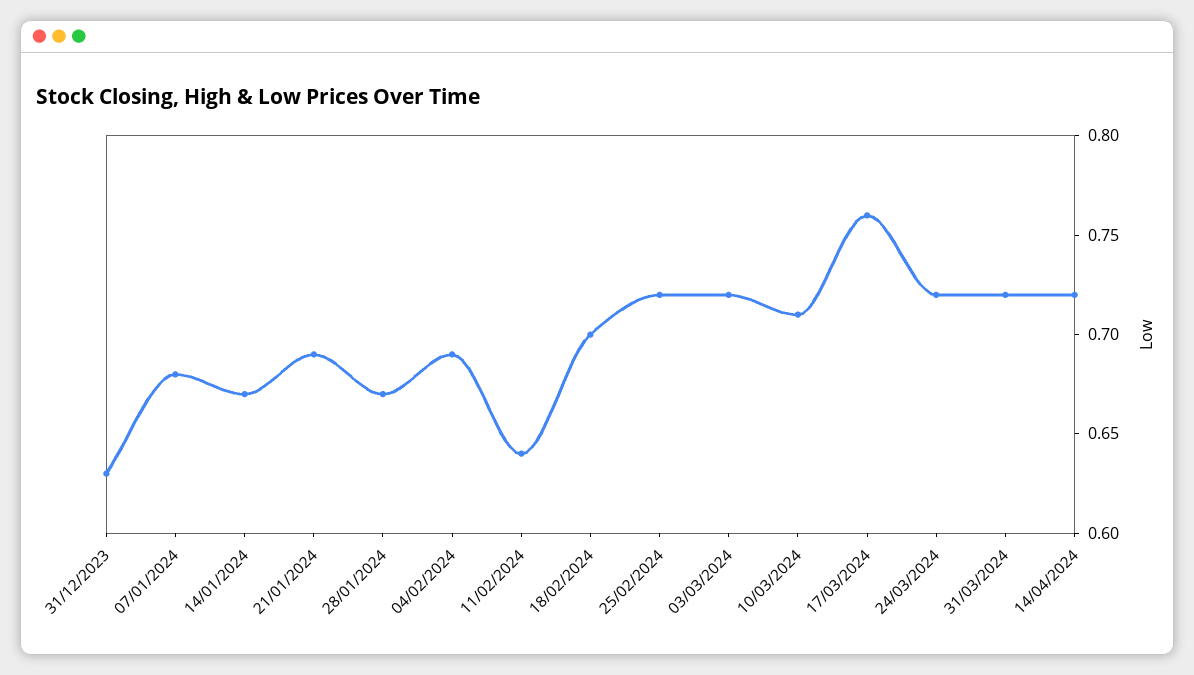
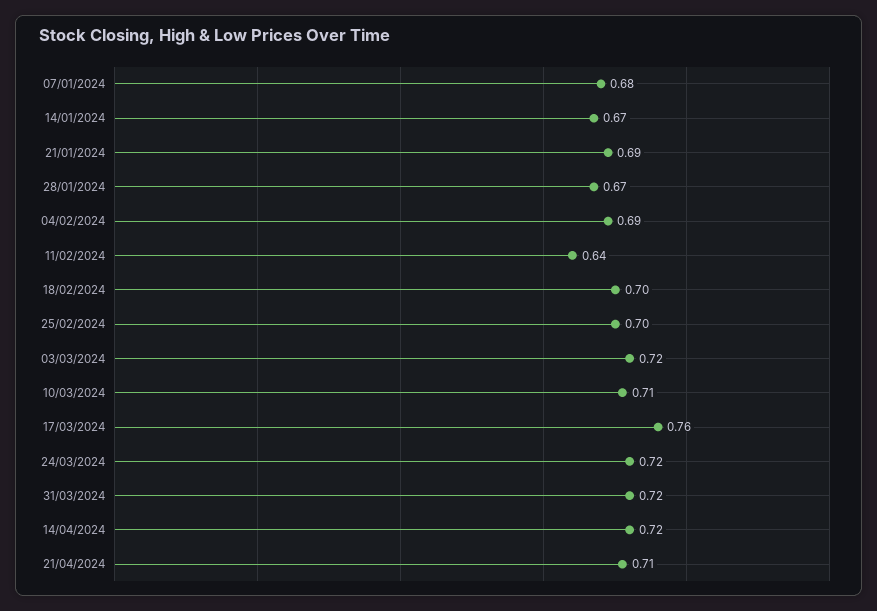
31/12/2023: 0.63 -> none
25/02/2024: 0.72 -> 0.7
21/04/2024: none -> 0.71

